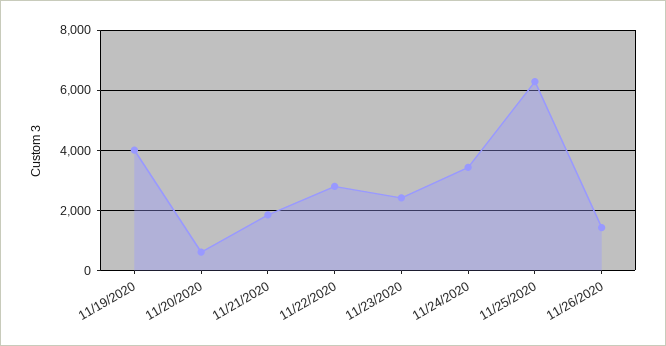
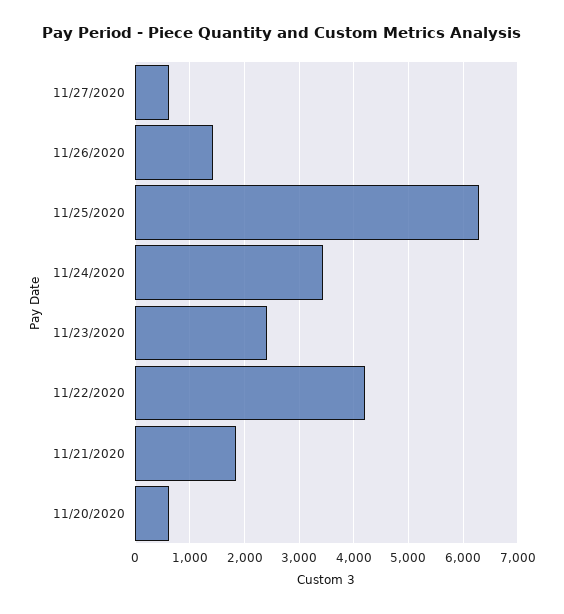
11/19/2020: 4000 -> none
11/22/2020: 2800 -> 4200
11/27/2020: none -> 600

